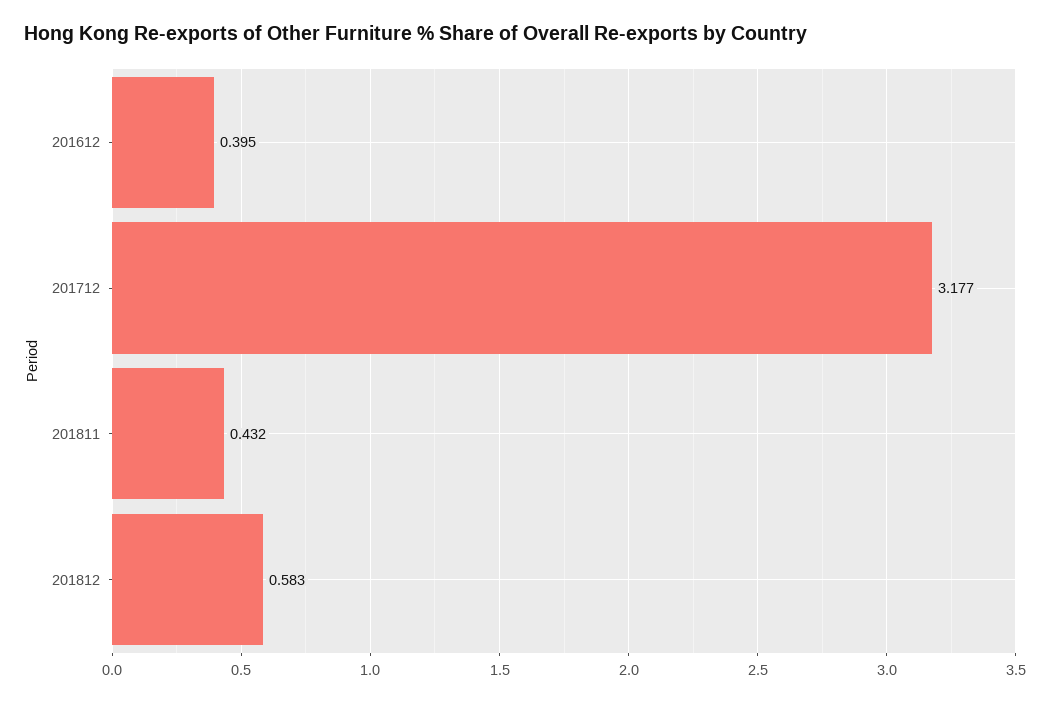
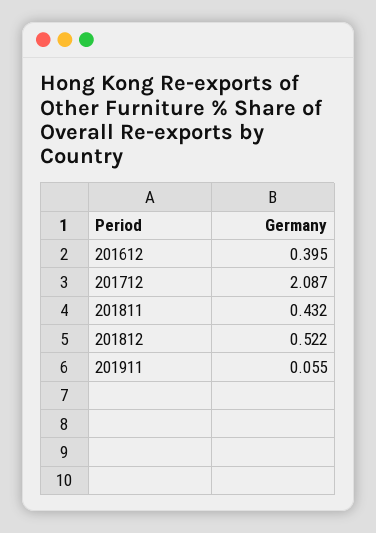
201712: 3.177 -> 2.087
201812: 0.583 -> 0.522
201911: none -> 0.055

